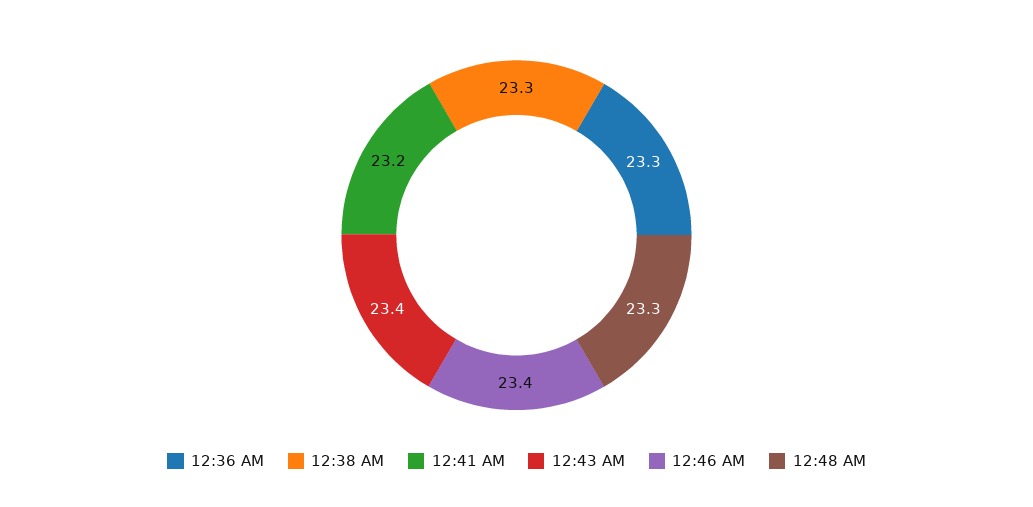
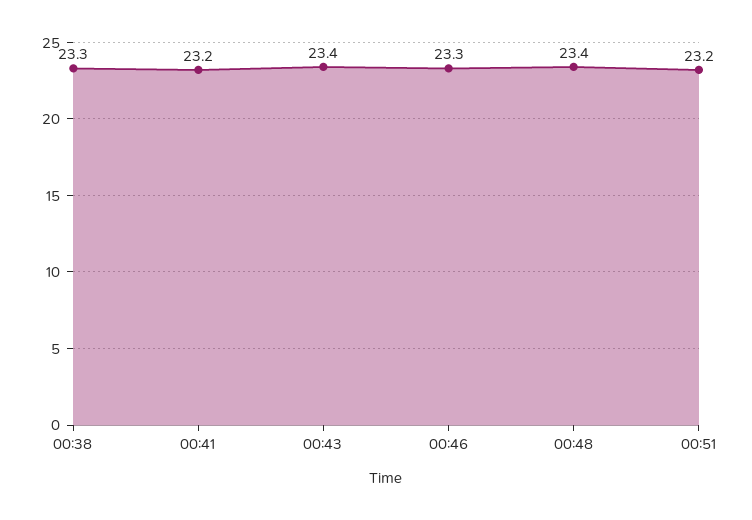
12:36 AM: 23.3 -> none
12:46 AM: 23.4 -> 23.3
12:48 AM: 23.3 -> 23.4
00:51: none -> 23.2

